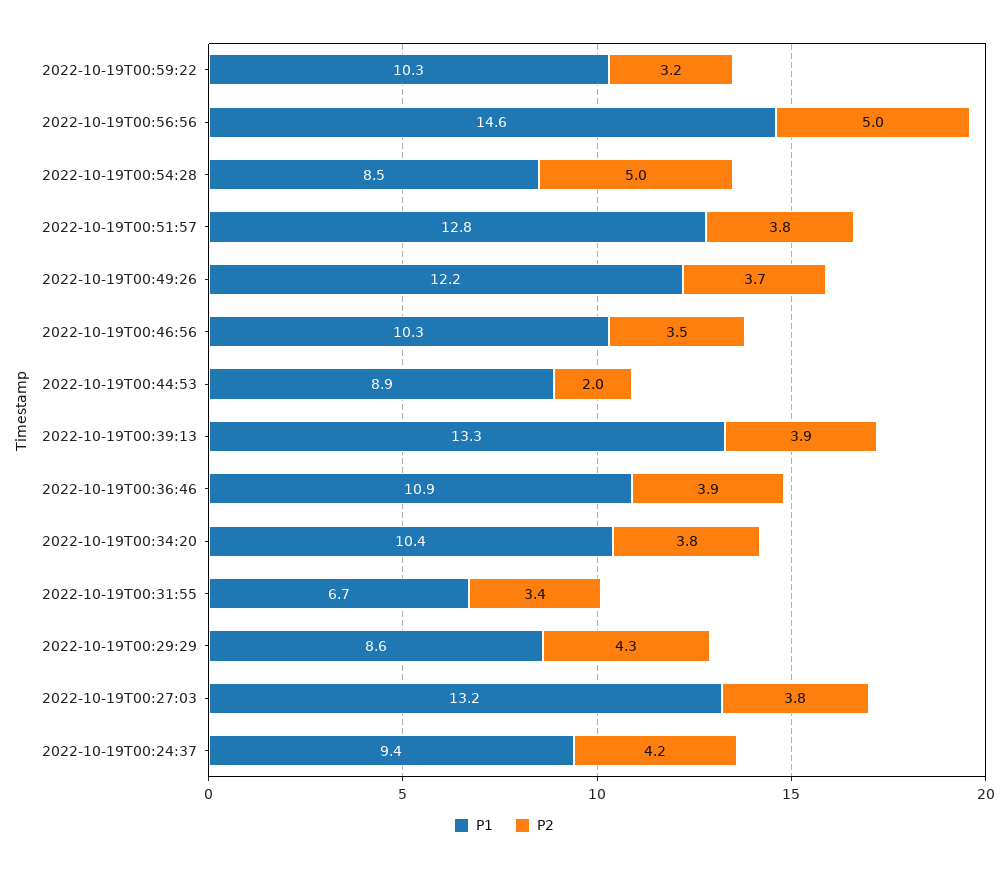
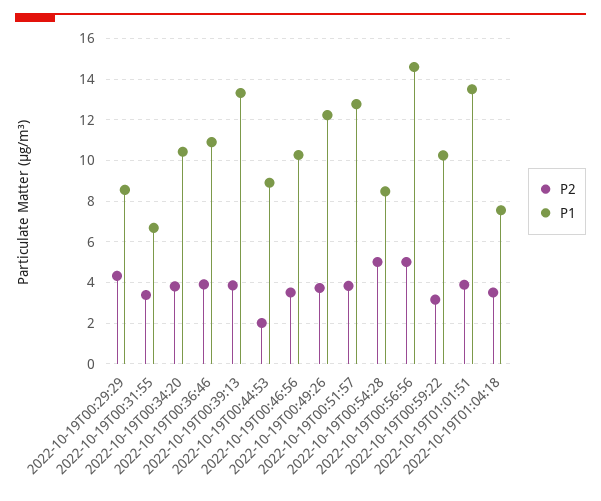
P1, 2022-10-19T00:27:03: 13.2 -> none
P2, 2022-10-19T00:27:03: 3.8 -> none
P1, 2022-10-19T00:24:37: 9.4 -> none
P2, 2022-10-19T00:24:37: 4.2 -> none
P2, 2022-10-19T01:01:51: none -> 4
P1, 2022-10-19T01:01:51: none -> 13.5
P2, 2022-10-19T01:04:18: none -> 3.5
P1, 2022-10-19T01:04:18: none -> 7.5

